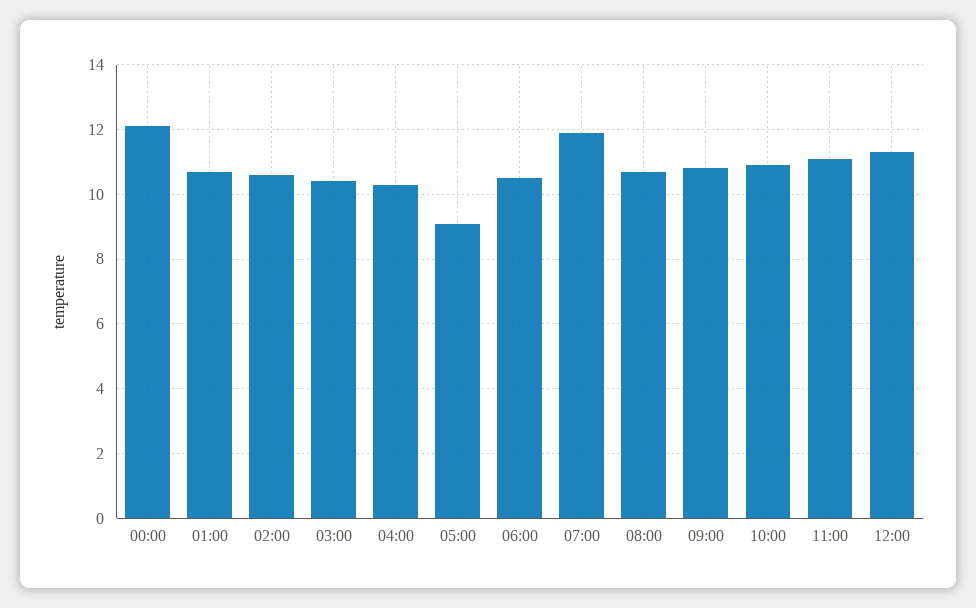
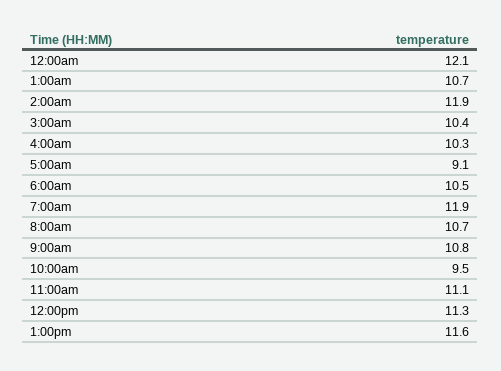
02:00: 10.5 -> 11.9
10:00: 11 -> 9.5
1:00pm: none -> 11.6

